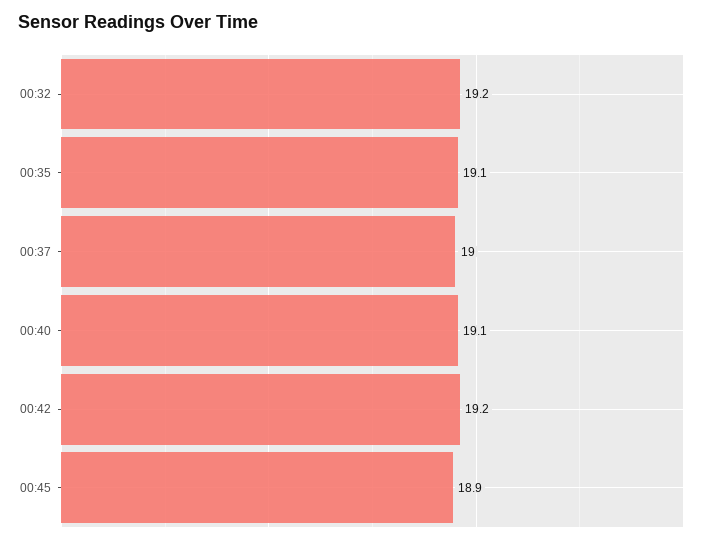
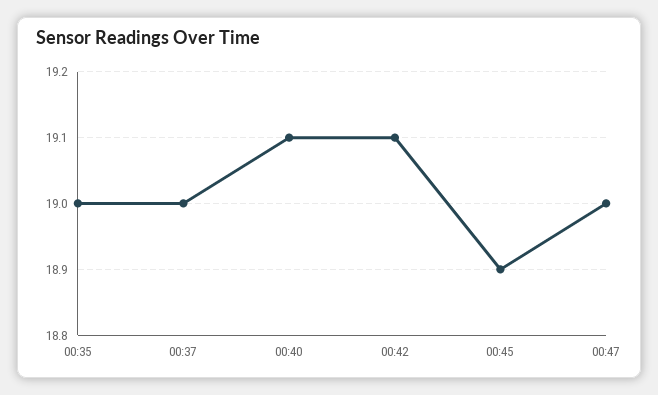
00:32: 19.2 -> none
00:35: 19.1 -> 19
00:42: 19.2 -> 19.1
00:47: none -> 19

